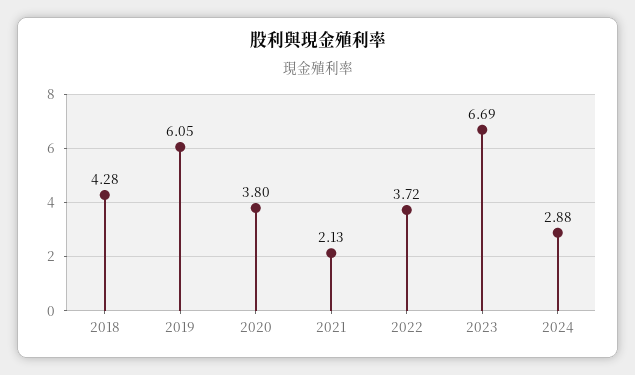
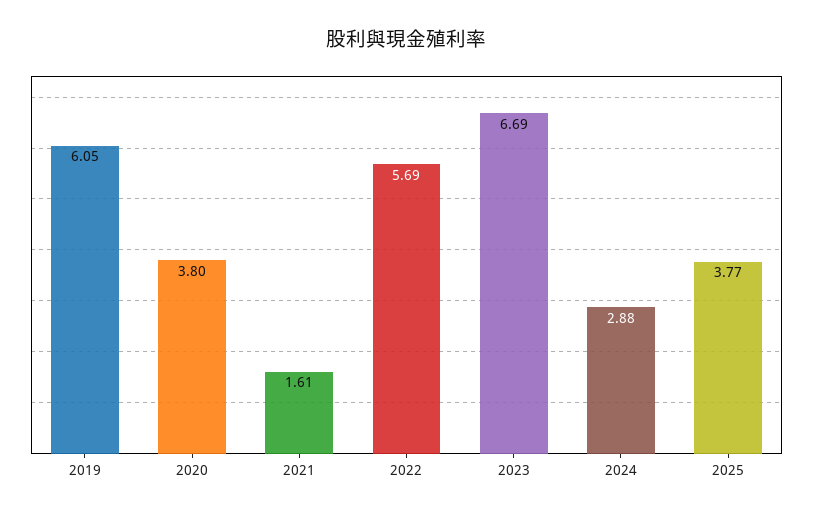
2018: 4.28 -> none
2021: 2.13 -> 1.61
2022: 3.72 -> 5.69
2025: none -> 3.77

